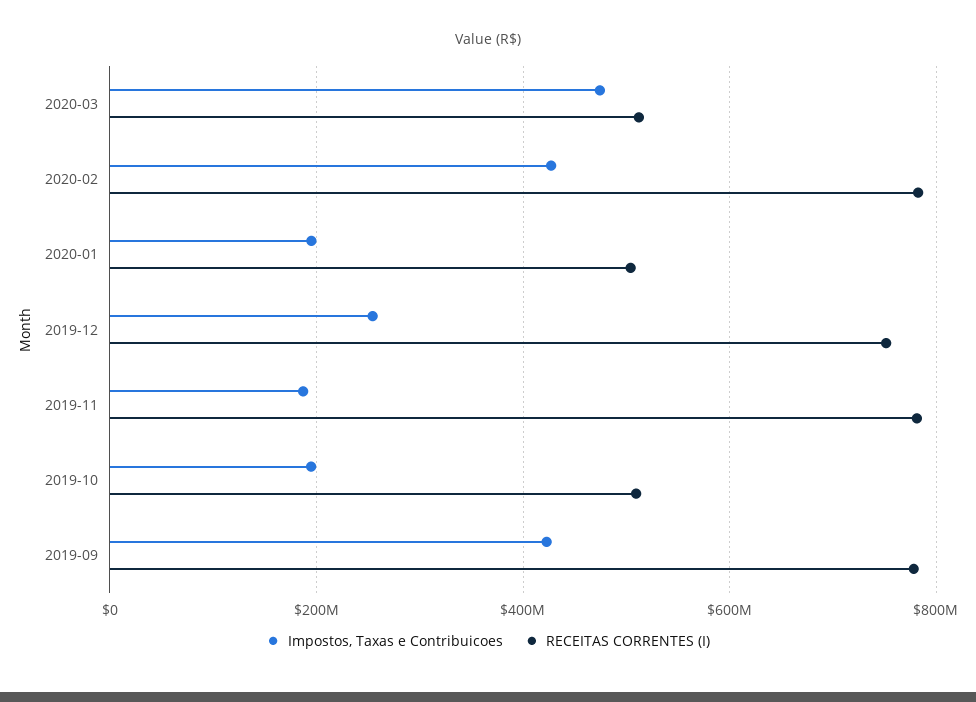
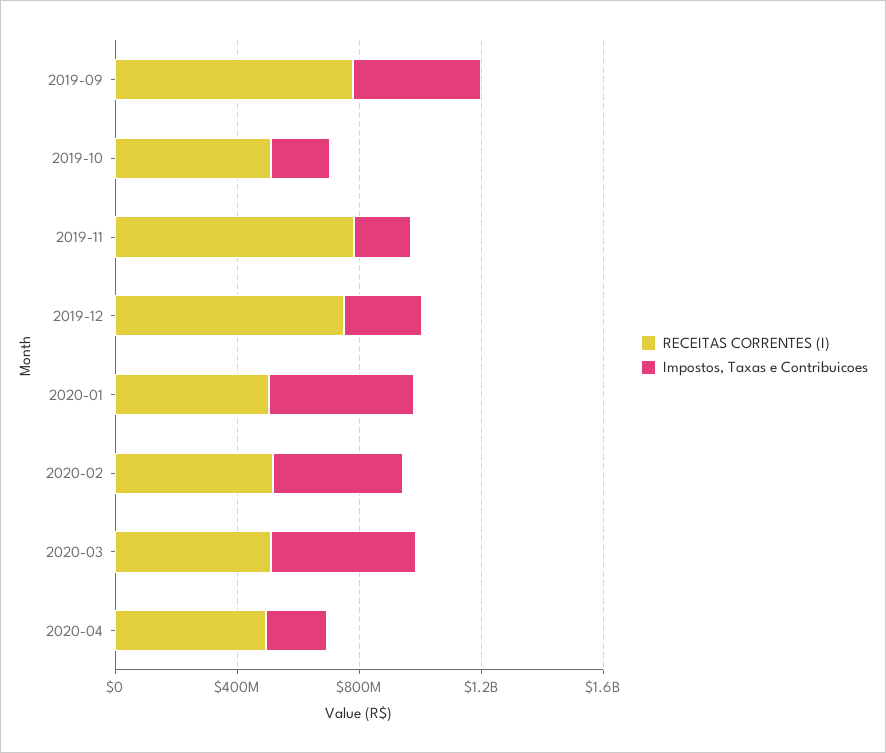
RECEITAS CORRENTES (I), 2020-02: 780000000 -> 500000000
Impostos, Taxas e Contribuicoes, 2020-01: 200000000 -> 500000000
RECEITAS CORRENTES (I), 2020-04: none -> 500000000
Impostos, Taxas e Contribuicoes, 2020-04: none -> 200000000

